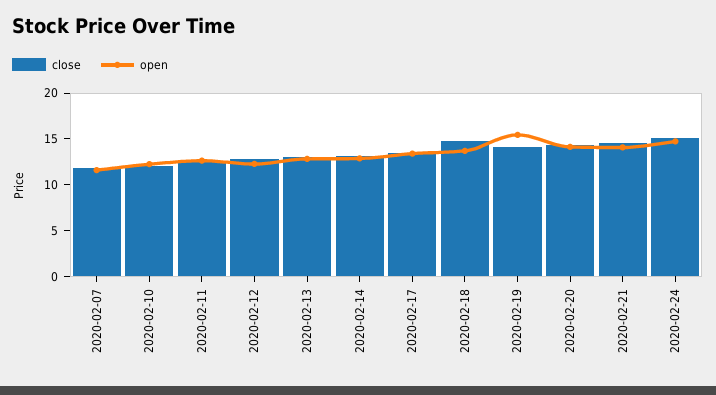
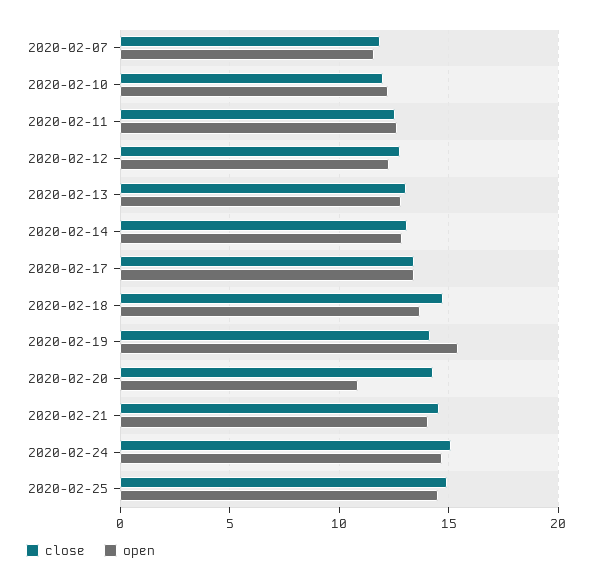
open, 2020-02-20: 14 -> 11
close, 2020-02-25: none -> 15
open, 2020-02-25: none -> 14.5

